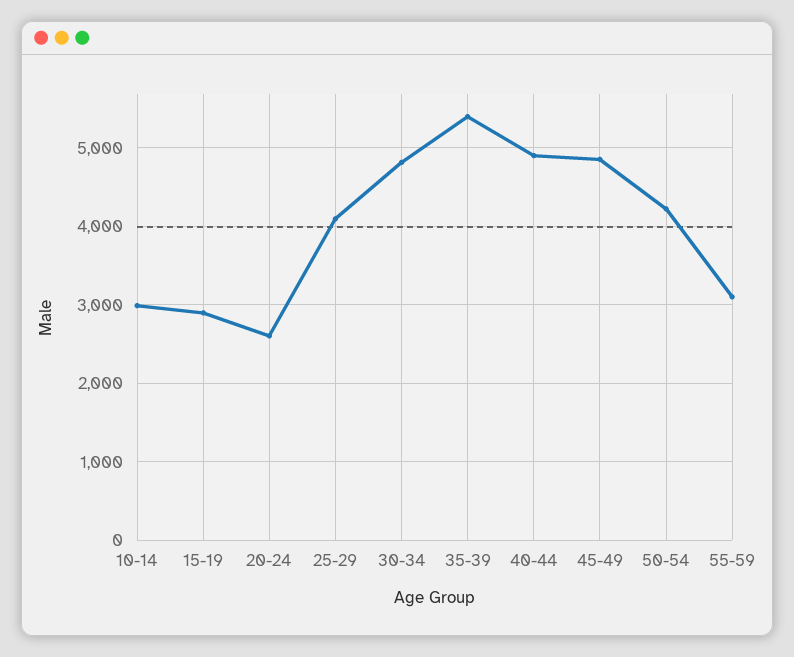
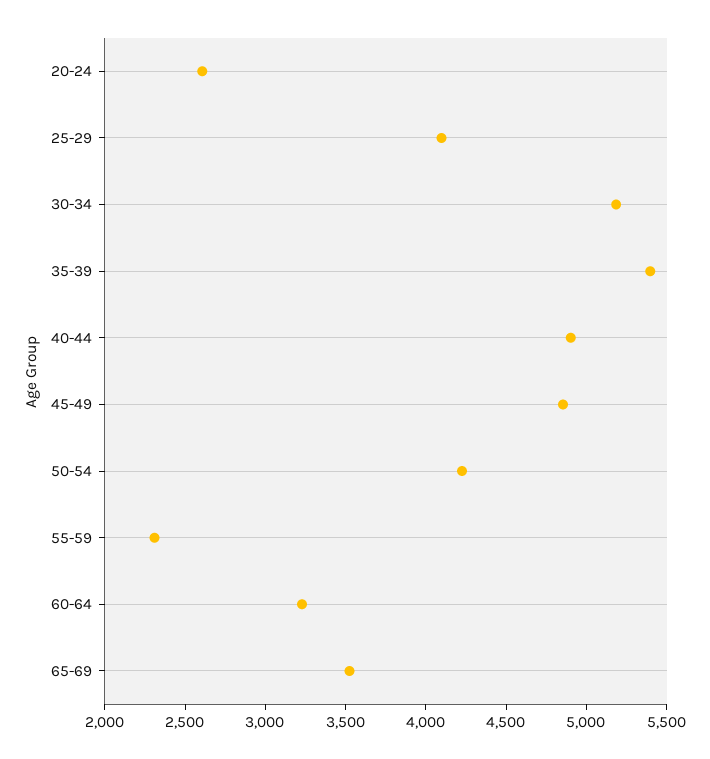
10-14: 3000 -> none
15-19: 2900 -> none
30-34: 4800 -> 5200
55-59: 3100 -> 2300
60-64: none -> 3200
65-69: none -> 3500

